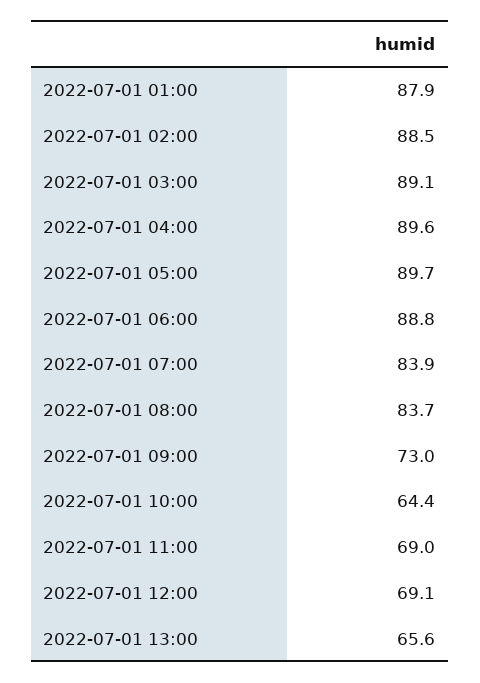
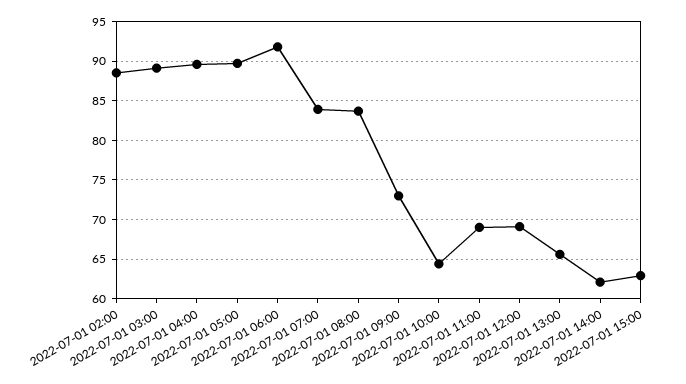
2022-07-01 01:00: 87.9 -> none
2022-07-01 06:00: 88.8 -> 92
2022-07-01 14:00: none -> 62
2022-07-01 15:00: none -> 63

